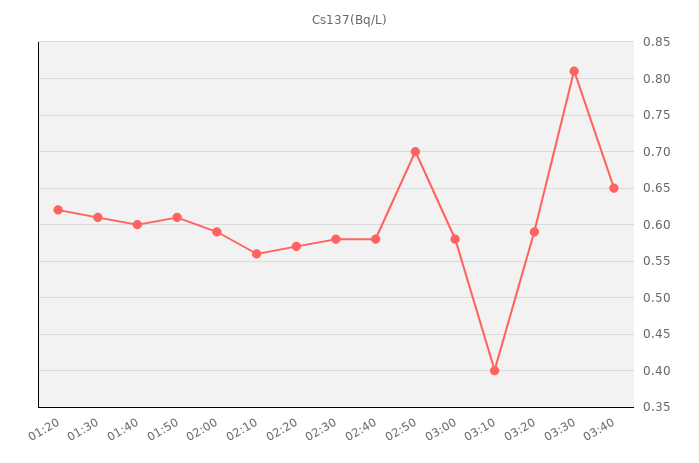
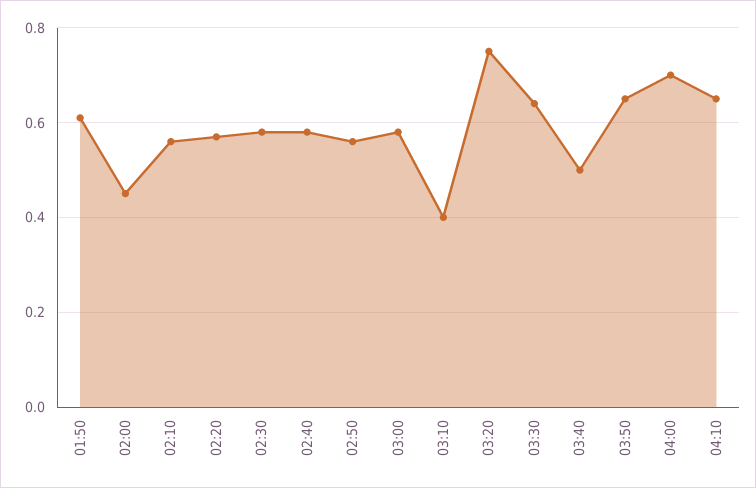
01:20: 0.62 -> none
01:30: 0.61 -> none
01:40: 0.6 -> none
02:00: 0.59 -> 0.45
02:50: 0.7 -> 0.55
03:20: 0.59 -> 0.75
03:30: 0.81 -> 0.65
03:40: 0.65 -> 0.5
03:50: none -> 0.65
04:00: none -> 0.7
04:10: none -> 0.65

